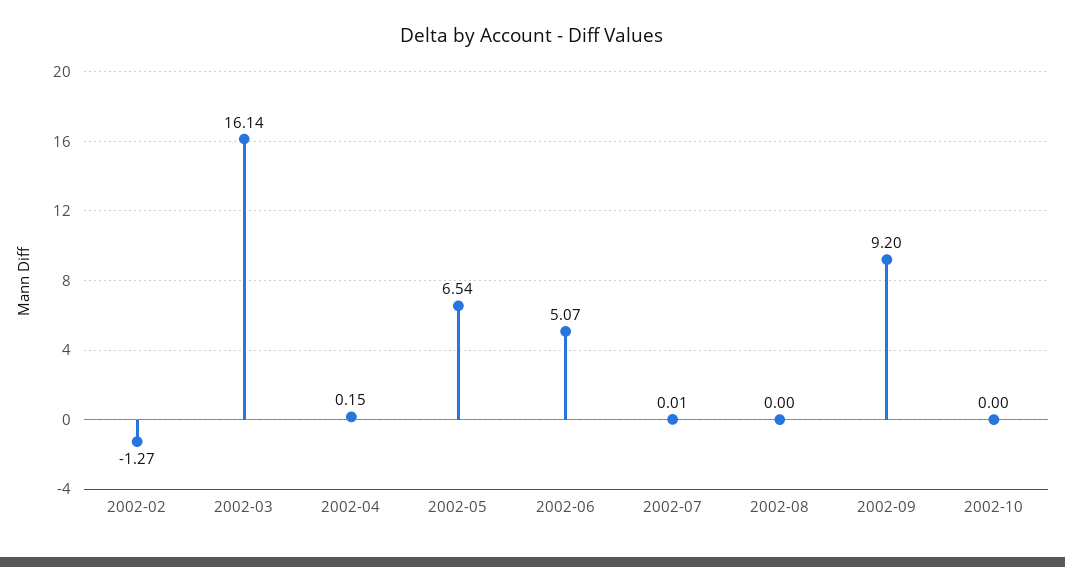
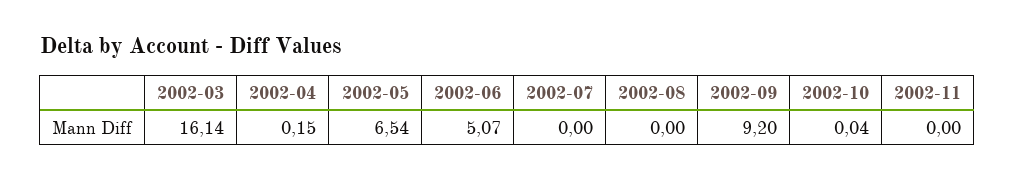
2002-02: -1.27 -> none
2002-07: 0.01 -> 0
2002-10: 0 -> 0.04
2002-11: none -> 0

